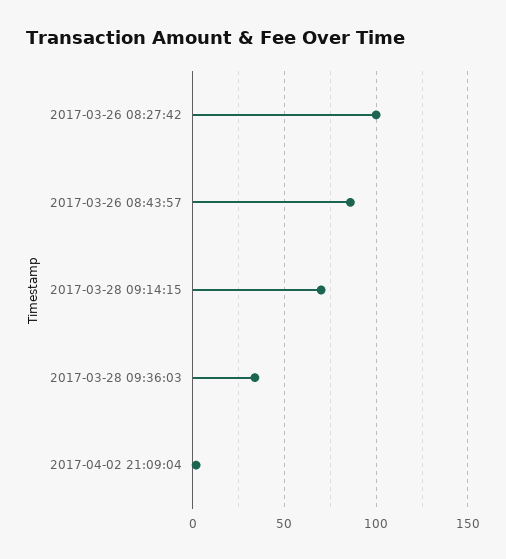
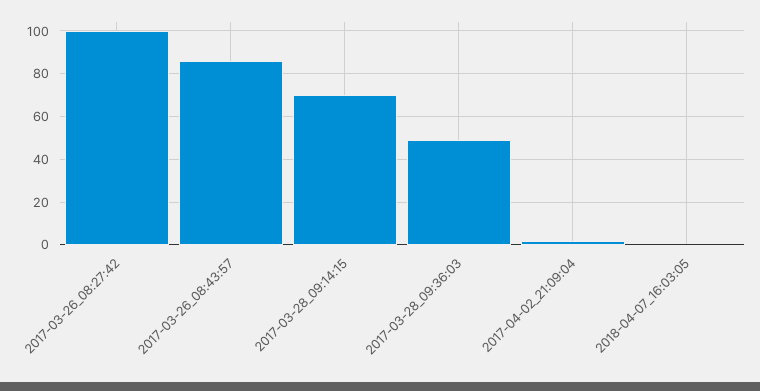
2017-03-28 09:36:03: 35 -> 50
2018-04-07_16:03:05: none -> 0

